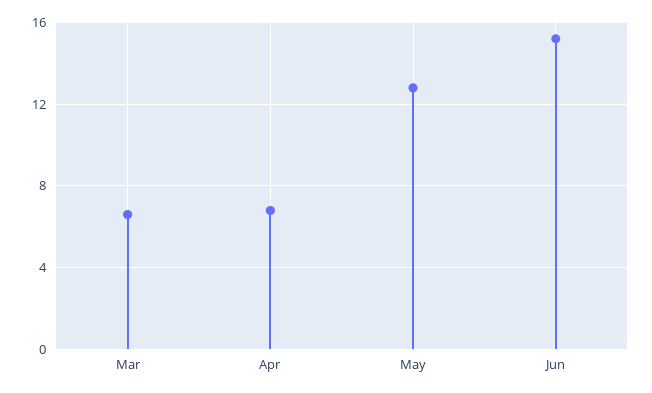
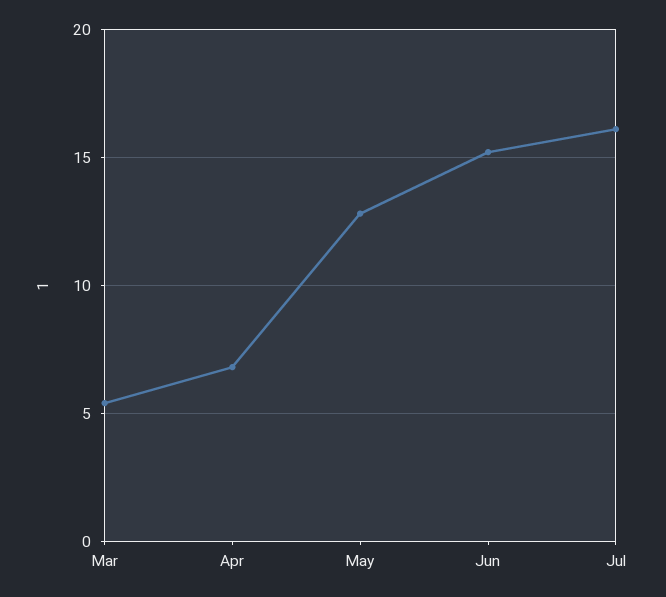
Mar: 6.5 -> 5.5
Jul: none -> 16

